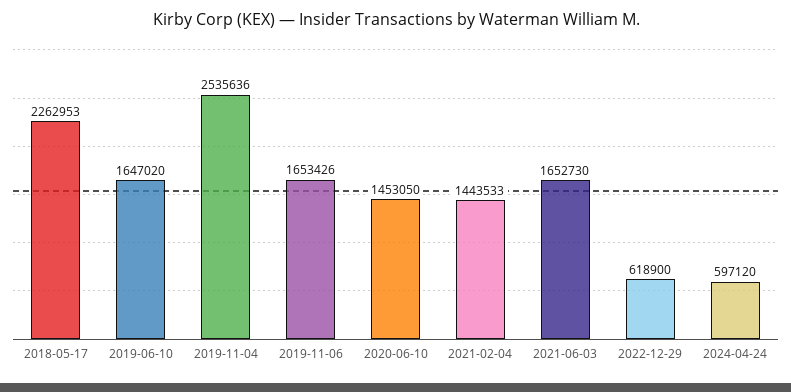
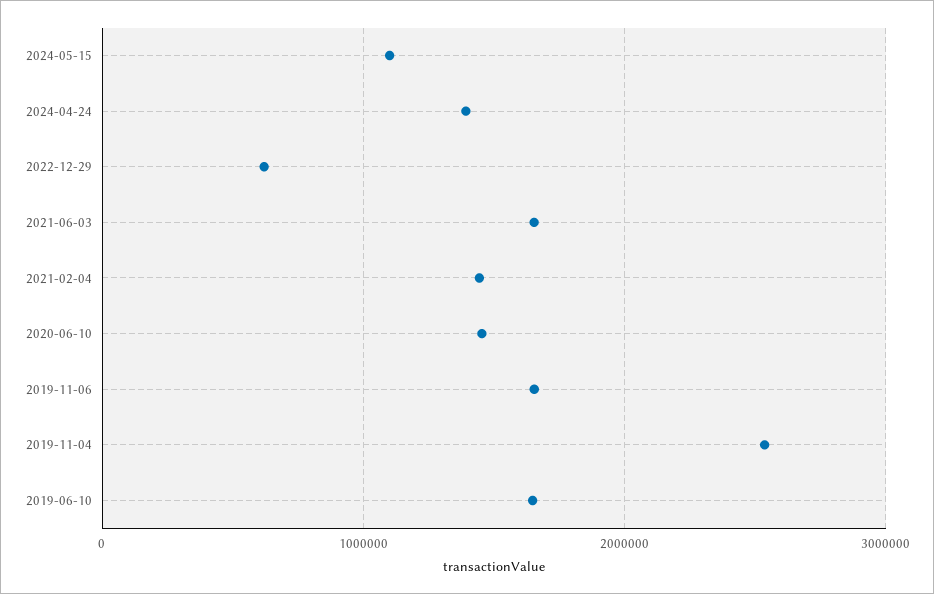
2018-05-17: 2262953 -> none
2024-04-24: 597120 -> 1400000
2024-05-15: none -> 1100000

